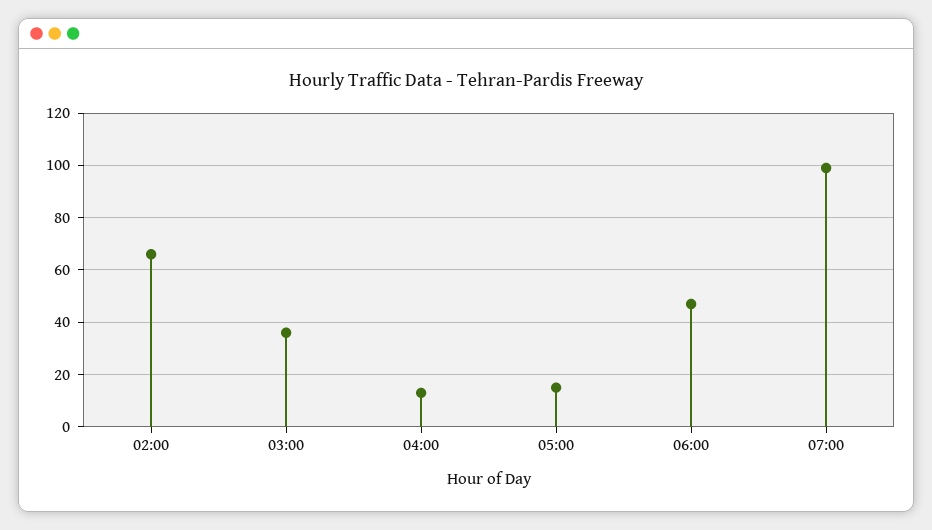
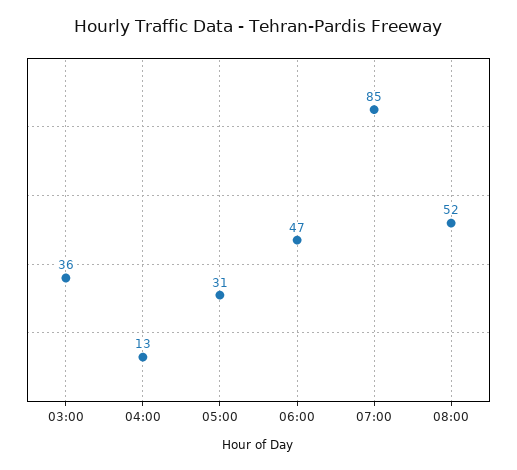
02:00: 65 -> none
05:00: 15 -> 31
07:00: 100 -> 85
08:00: none -> 52

